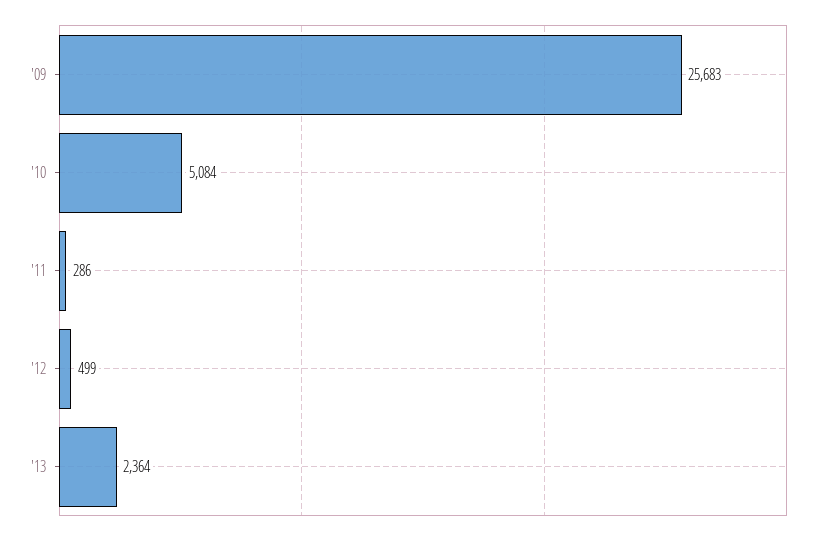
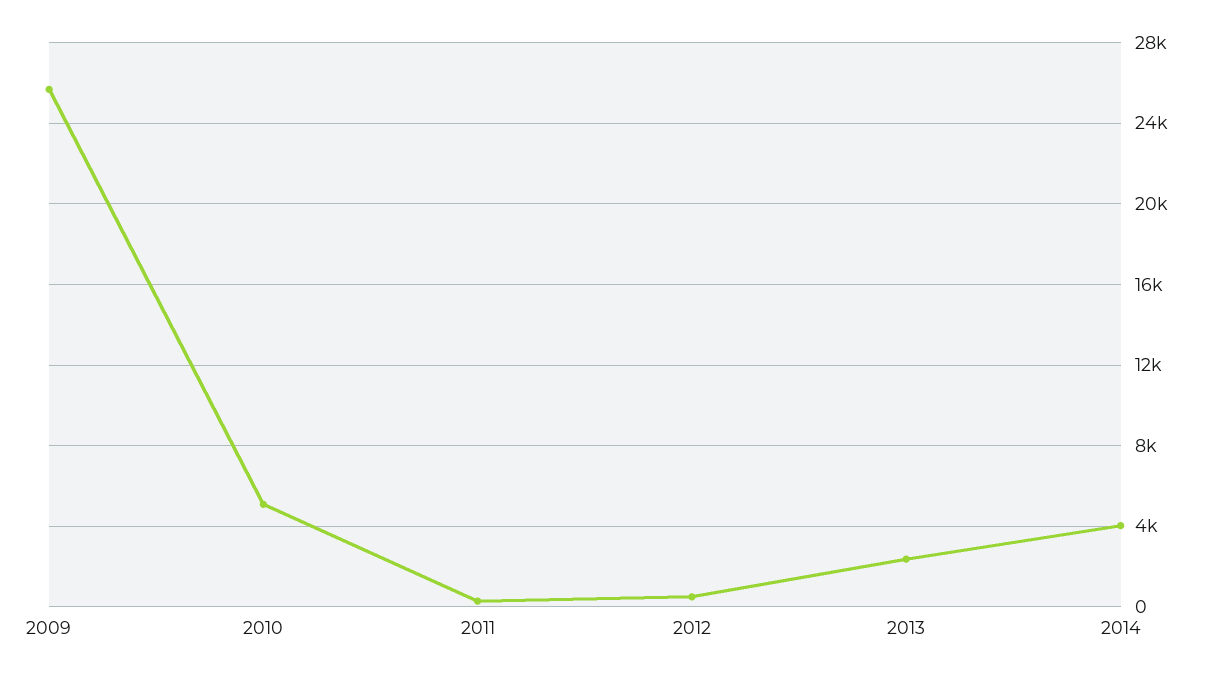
2014: none -> 4000

